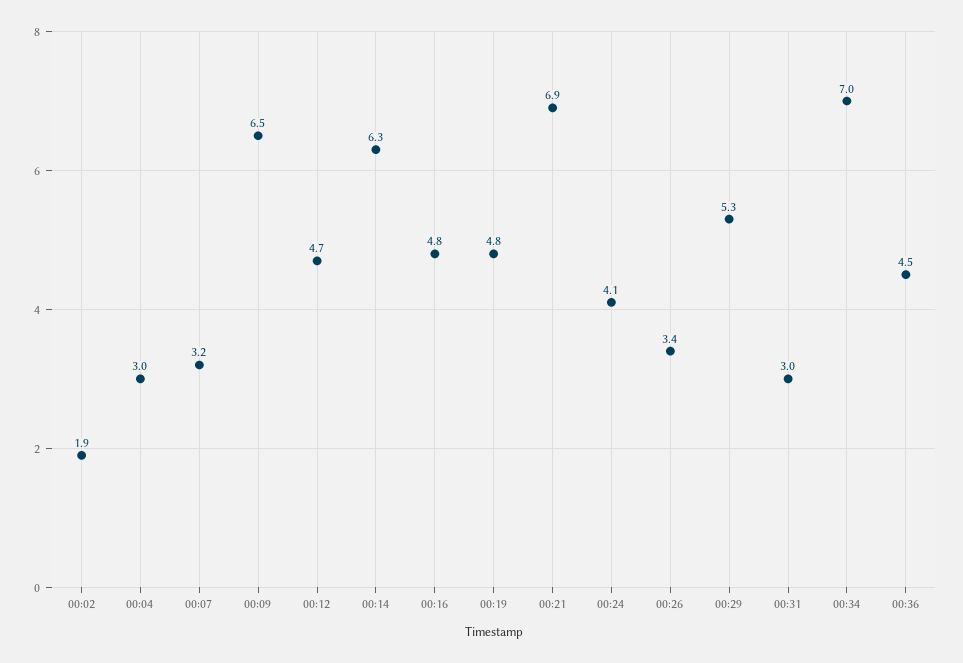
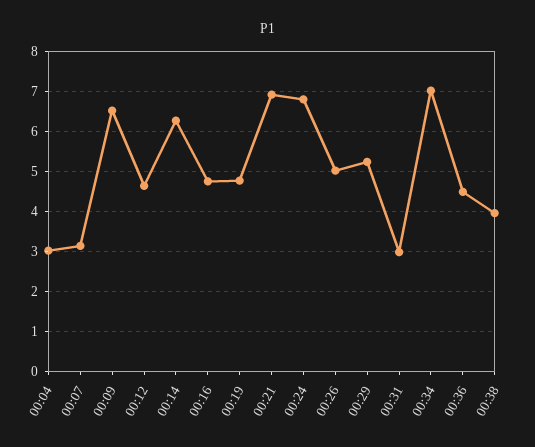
00:02: 1.9 -> none
00:24: 4.1 -> 6.8
00:26: 3.4 -> 5
00:38: none -> 4

